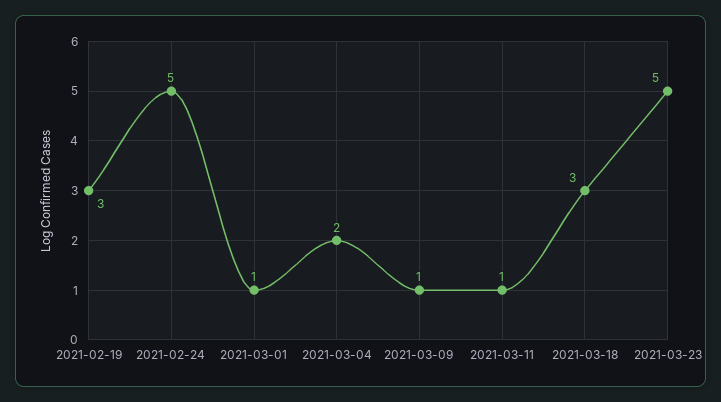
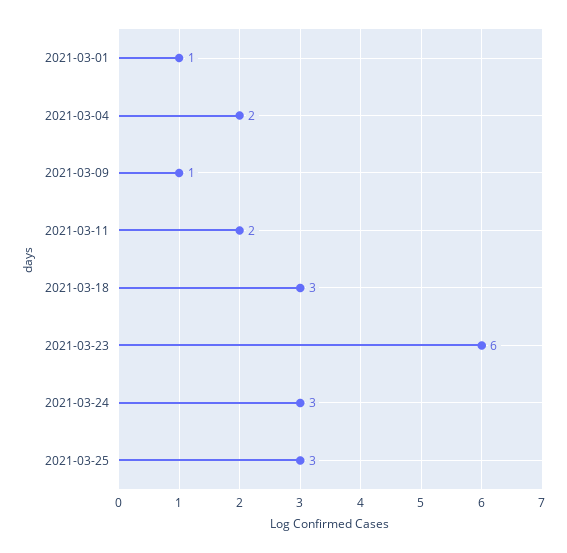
2021-02-19: 3 -> none
2021-02-24: 5 -> none
2021-03-11: 1 -> 2
2021-03-23: 5 -> 6
2021-03-24: none -> 3
2021-03-25: none -> 3

